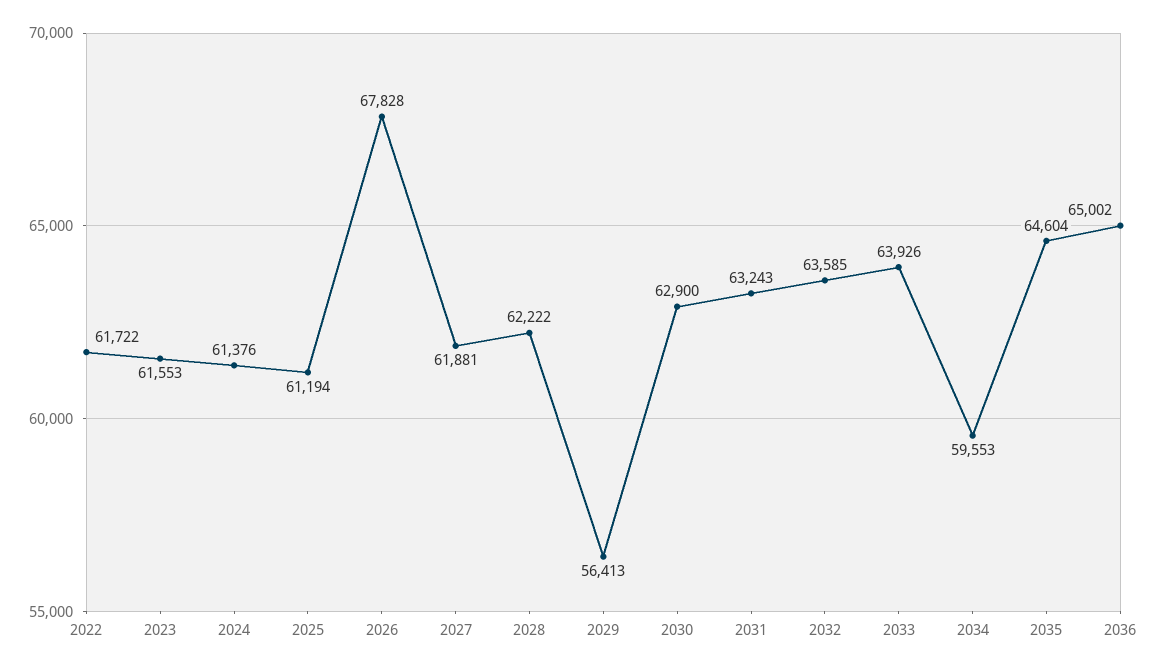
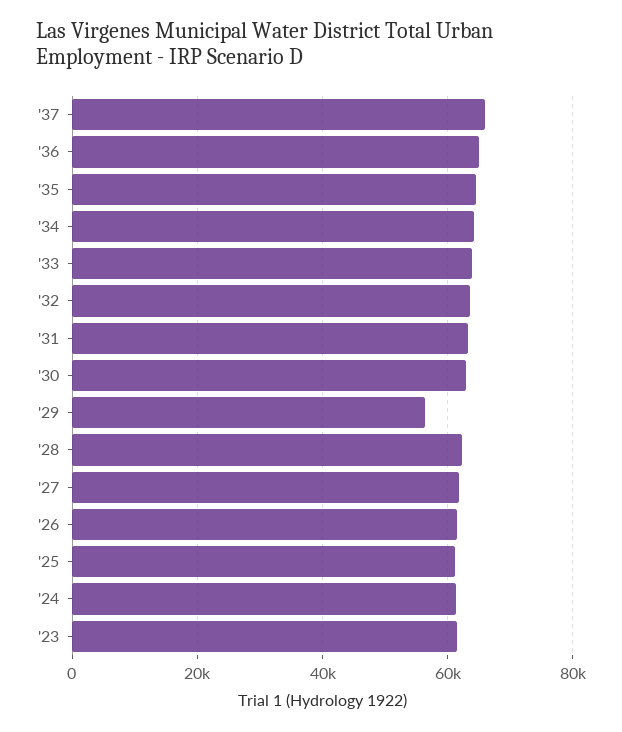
2022: 61722 -> none
2026: 67828 -> 62000
2034: 59553 -> 64000
'37: none -> 66000

